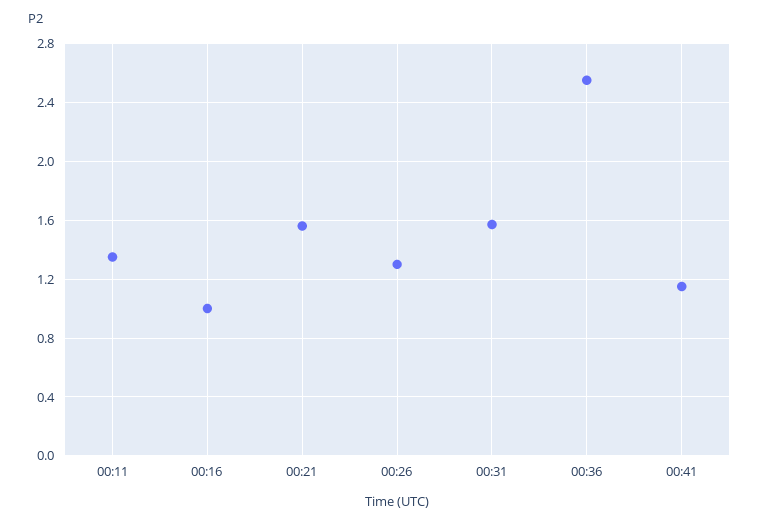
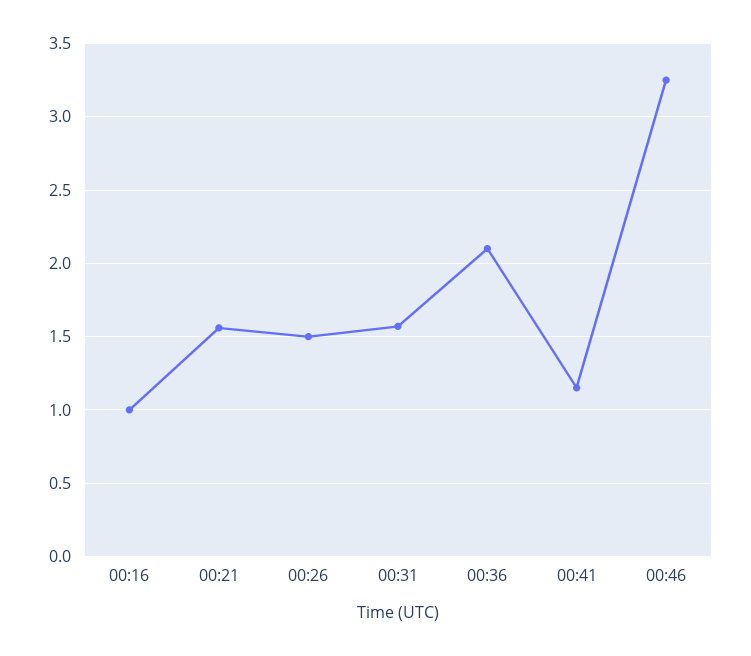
00:11: 1.35 -> none
00:26: 1.3 -> 1.5
00:36: 2.55 -> 2.1
00:46: none -> 3.25

